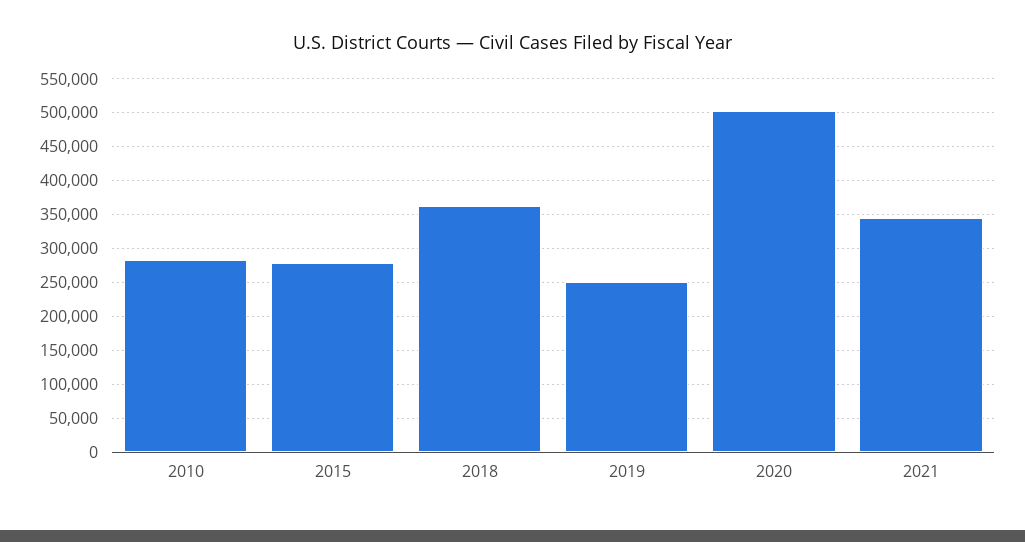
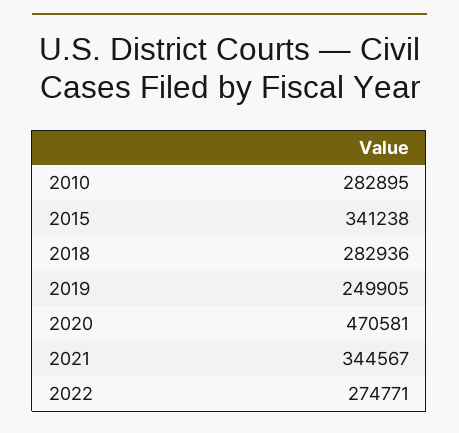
2015: 280000 -> 341238
2018: 360000 -> 282936
2020: 500000 -> 470581
2022: none -> 274771

